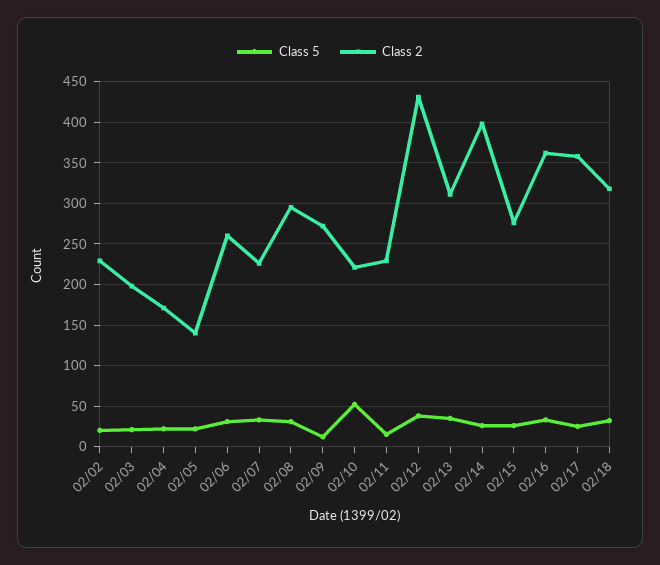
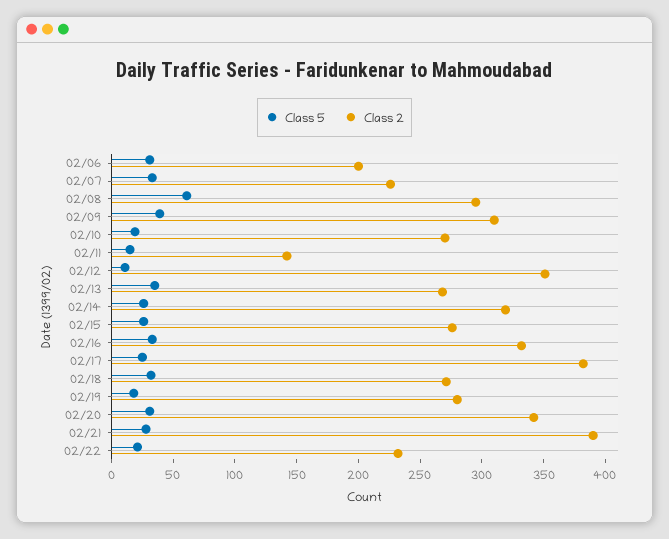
Class 5, 02/02: 20 -> none
Class 2, 02/02: 230 -> none
Class 5, 02/03: 20 -> none
Class 2, 02/03: 200 -> none
Class 5, 02/04: 20 -> none
Class 2, 02/04: 170 -> none
Class 5, 02/05: 20 -> none
Class 2, 02/05: 140 -> none
Class 2, 02/06: 260 -> 200
Class 5, 02/08: 30 -> 60
Class 5, 02/09: 10 -> 40
Class 2, 02/09: 270 -> 310
Class 5, 02/10: 50 -> 20
Class 2, 02/10: 220 -> 270
Class 2, 02/11: 230 -> 140
Class 5, 02/12: 40 -> 10
Class 2, 02/12: 430 -> 350
Class 2, 02/13: 310 -> 270
Class 2, 02/14: 400 -> 320
Class 2, 02/16: 360 -> 330
Class 2, 02/17: 360 -> 380
Class 2, 02/18: 320 -> 270
Class 5, 02/19: none -> 20
Class 2, 02/19: none -> 280
Class 5, 02/20: none -> 30
Class 2, 02/20: none -> 340
Class 5, 02/21: none -> 30
Class 2, 02/21: none -> 390
Class 5, 02/22: none -> 20
Class 2, 02/22: none -> 230

